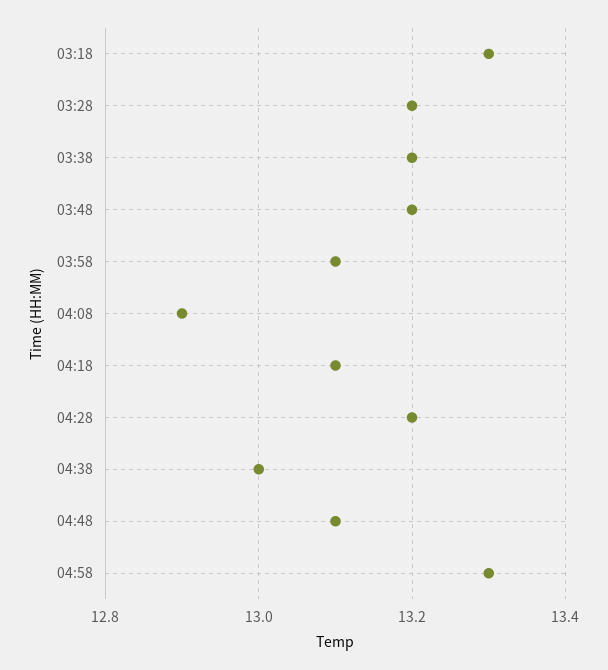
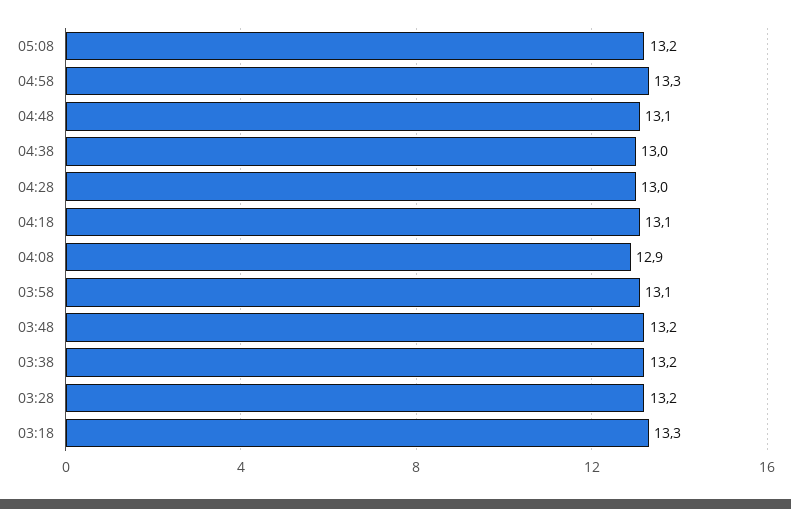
04:28: 13.2 -> 13
05:08: none -> 13.2

